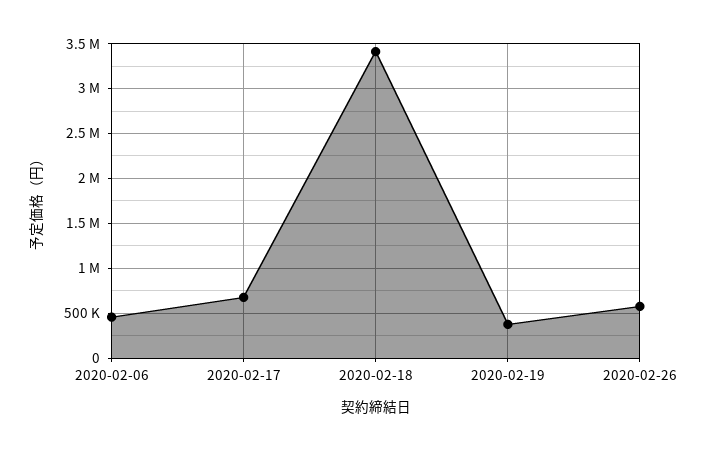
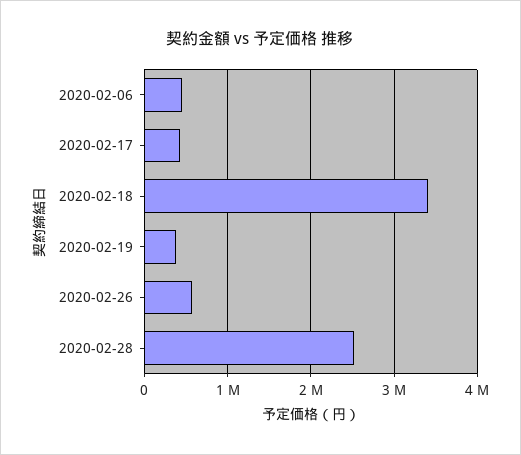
2020-02-17: 700000 -> 400000
2020-02-28: none -> 2500000

